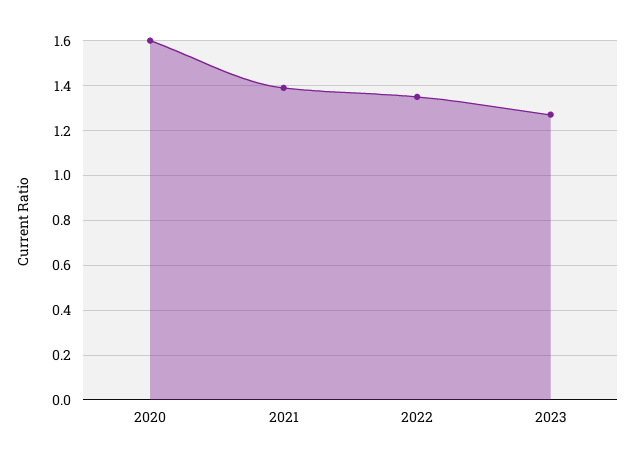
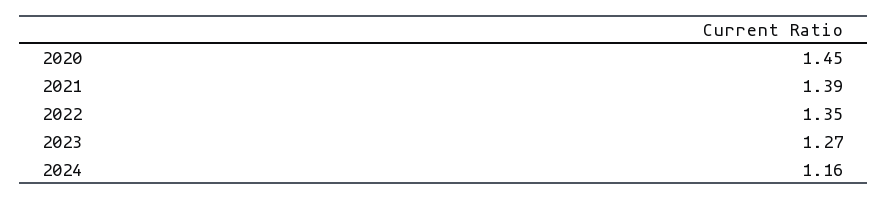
2020: 1.6 -> 1.45
2024: none -> 1.16

